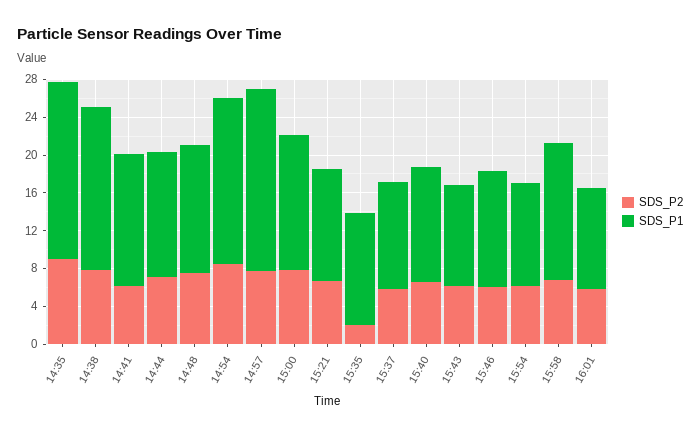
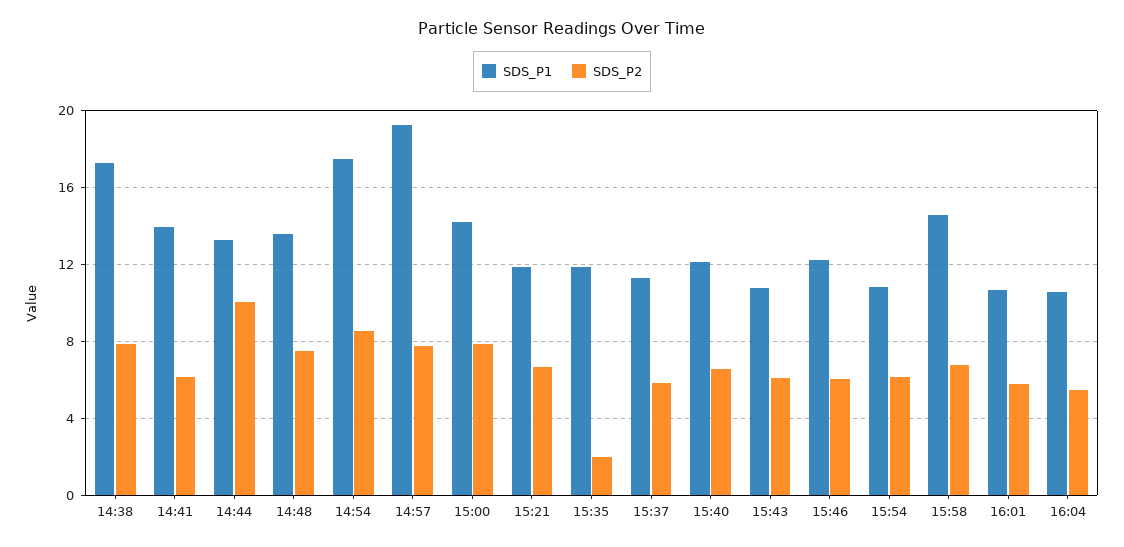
SDS_P2, 14:35: 9 -> none
SDS_P1, 14:35: 19 -> none
SDS_P2, 14:44: 7 -> 10
SDS_P1, 16:04: none -> 10.5
SDS_P2, 16:04: none -> 5.5

